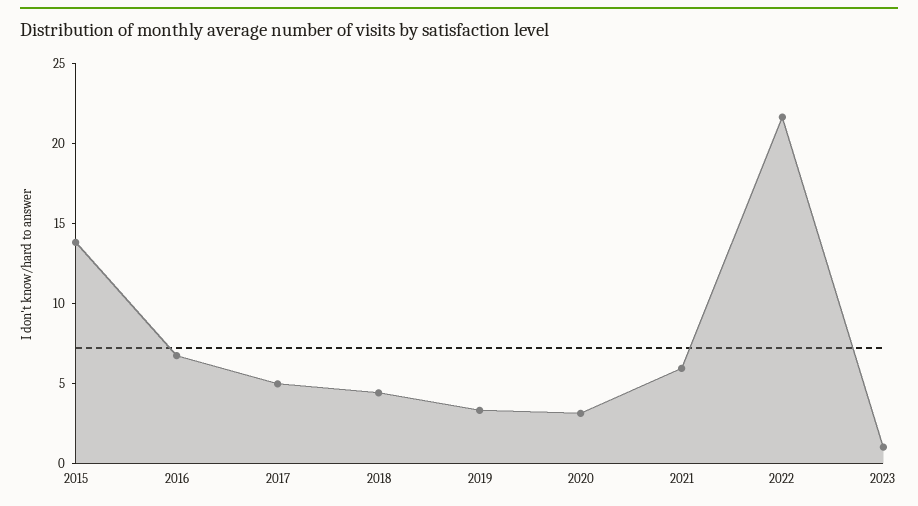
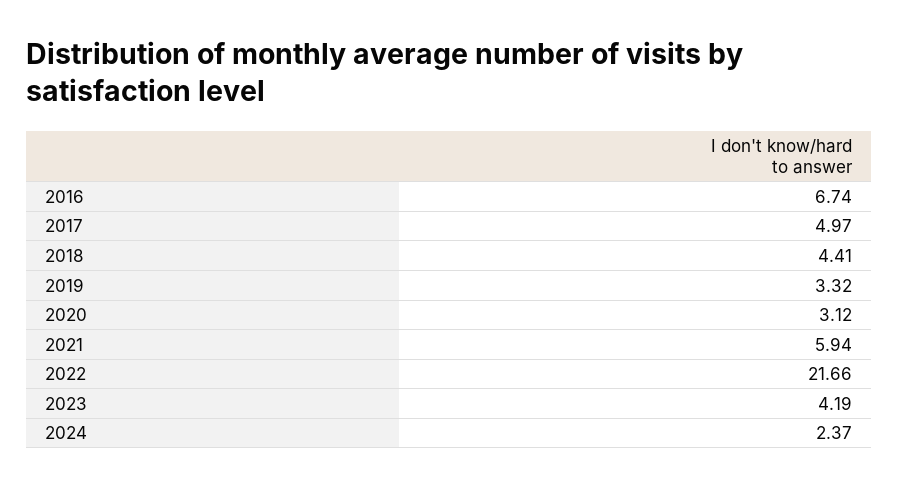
2015: 14 -> none
2023: 1 -> 4.19
2024: none -> 2.37

